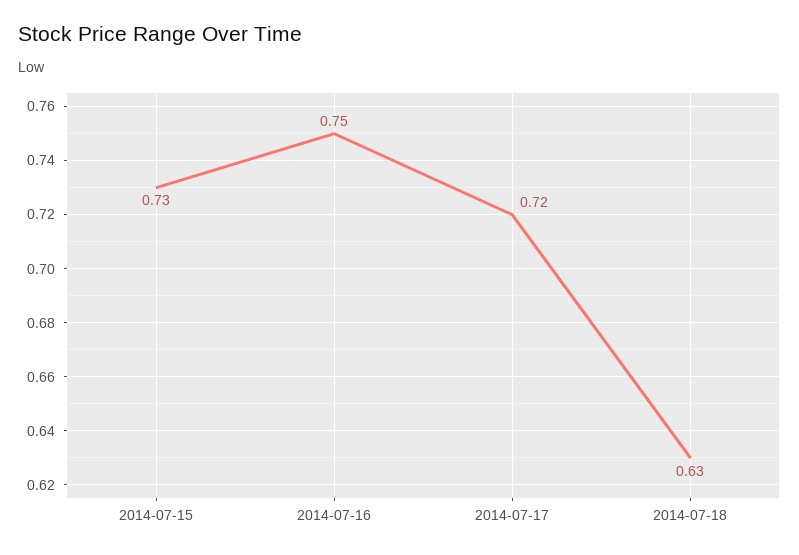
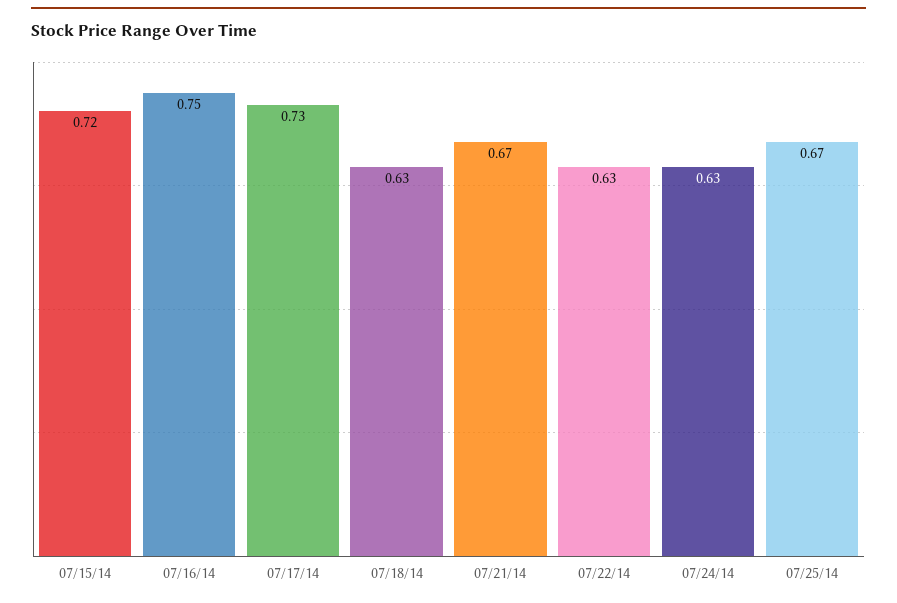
2014-07-15: 0.73 -> 0.72
2014-07-17: 0.72 -> 0.73
07/21/14: none -> 0.67
07/22/14: none -> 0.63
07/24/14: none -> 0.63
07/25/14: none -> 0.67

